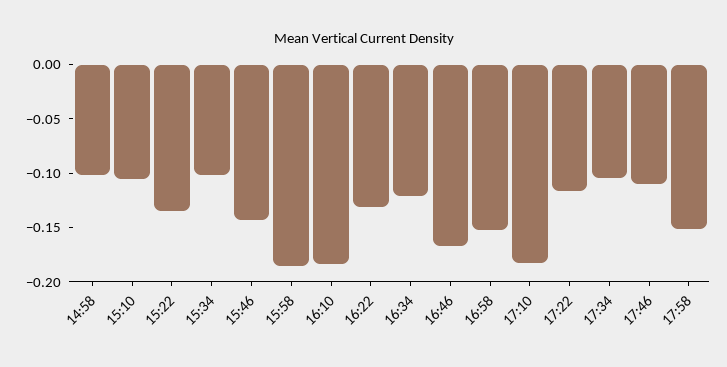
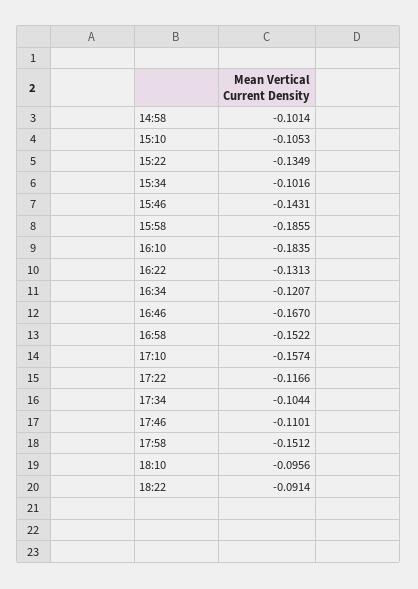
17:10: -0.18 -> -0.1574
18:10: none -> -0.0956
18:22: none -> -0.0914

